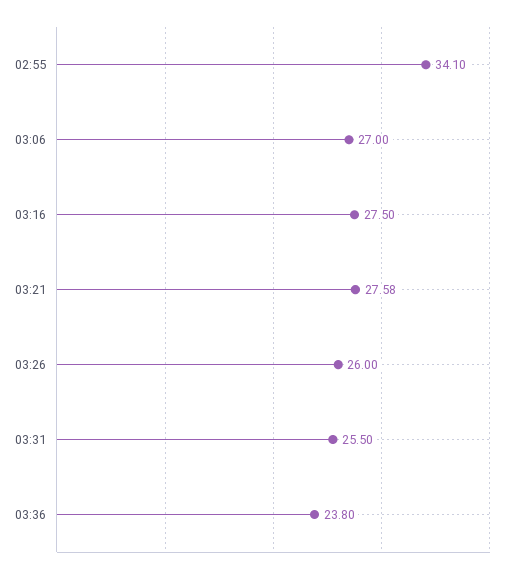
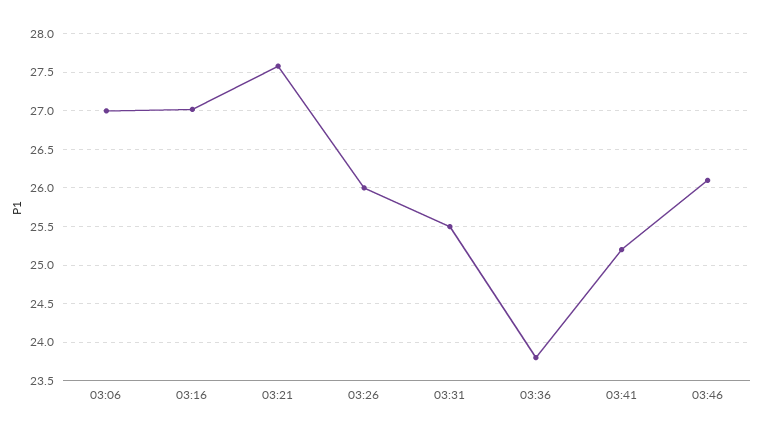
02:55: 34.1 -> none
03:16: 27.5 -> 27
03:41: none -> 25.2
03:46: none -> 26.1

